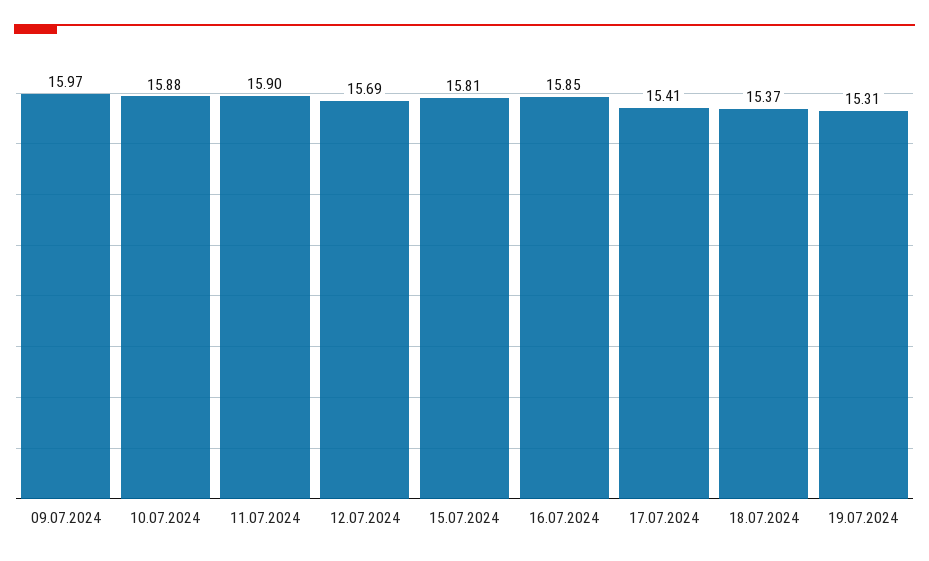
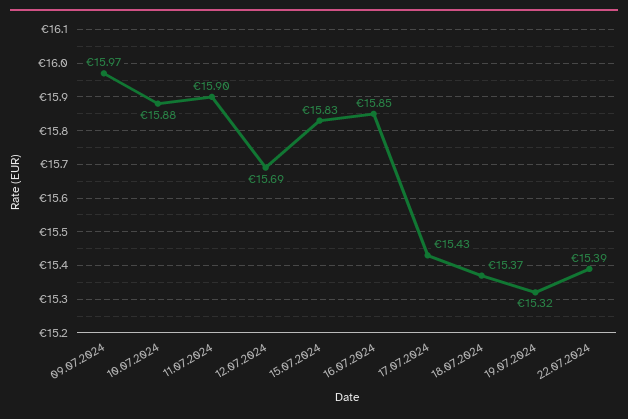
15.07.2024: 15.81 -> 15.83
17.07.2024: 15.41 -> 15.43
19.07.2024: 15.31 -> 15.32
22.07.2024: none -> 15.39

